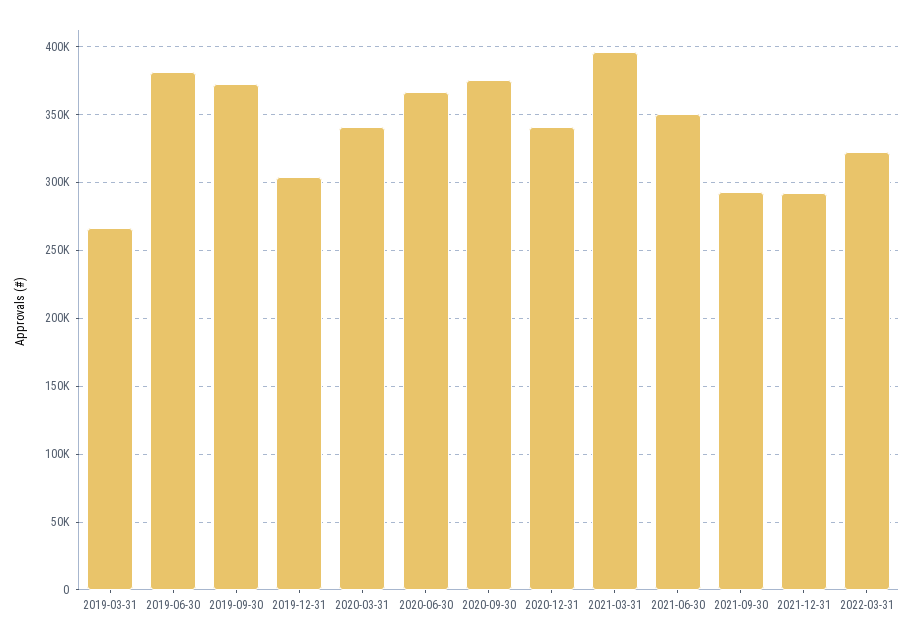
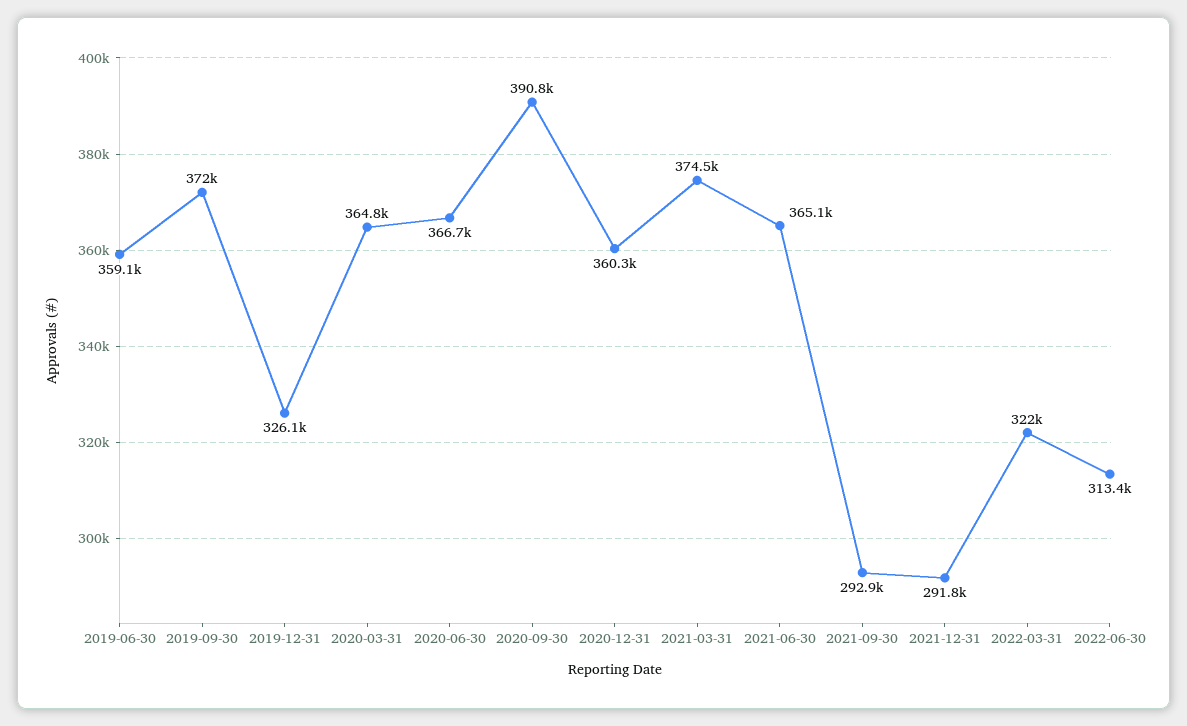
2019-03-31: 265000 -> none
2019-06-30: 380000 -> 359100
2019-12-31: 305000 -> 326100
2020-03-31: 340000 -> 364800
2020-09-30: 375000 -> 390800
2020-12-31: 340000 -> 360300
2021-03-31: 395000 -> 374500
2021-06-30: 350000 -> 365100
2022-06-30: none -> 313400

